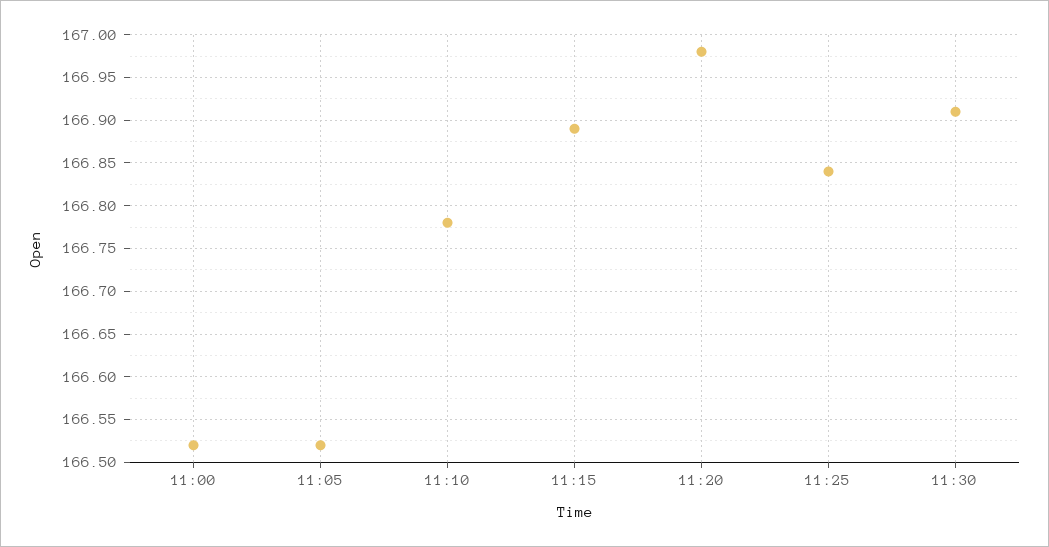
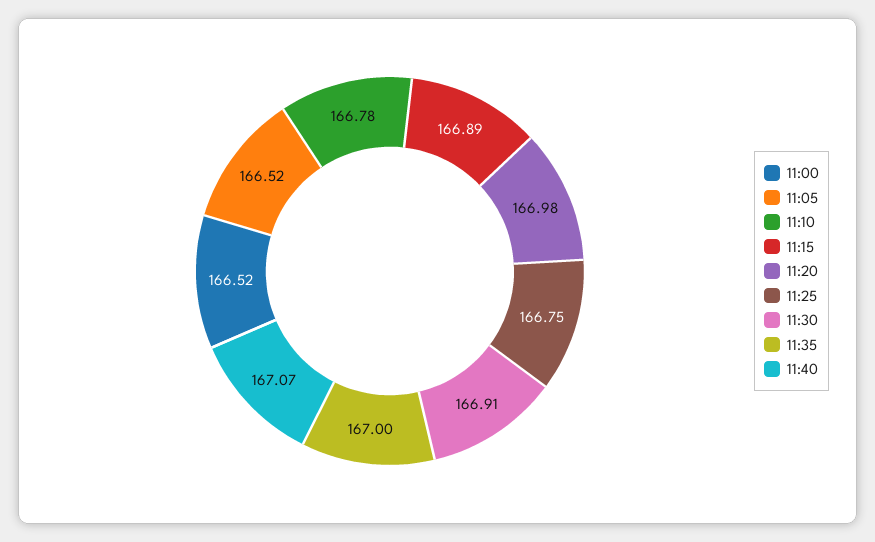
11:25: 166.84 -> 166.75
11:35: none -> 167
11:40: none -> 167.07

